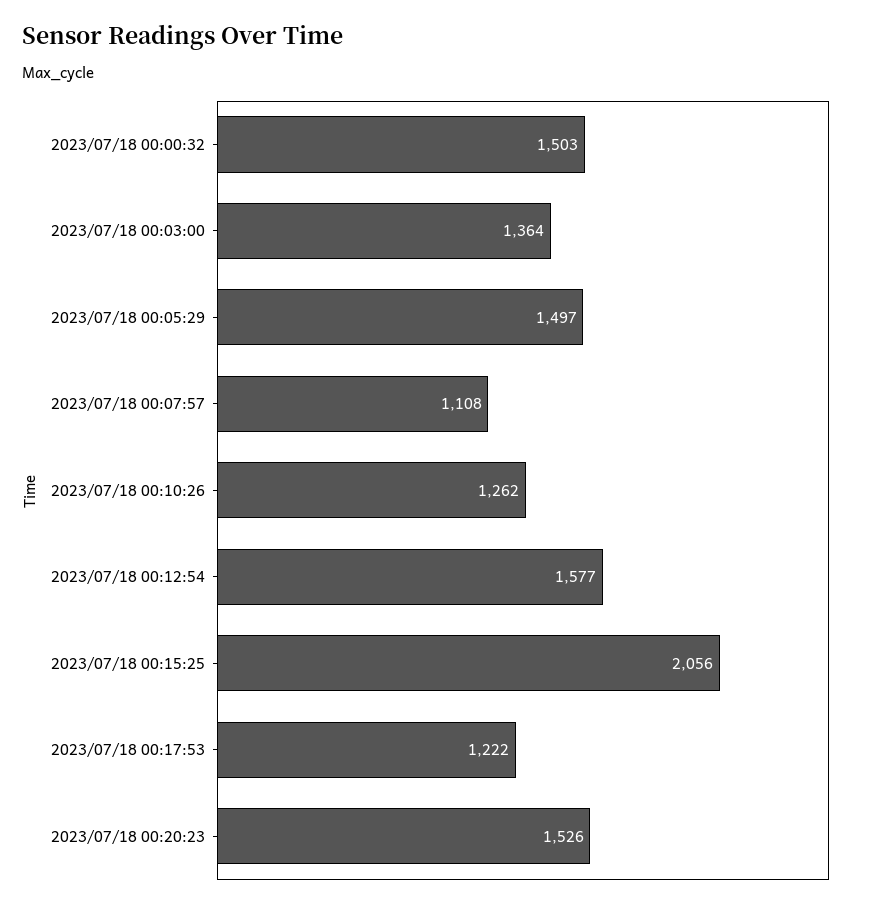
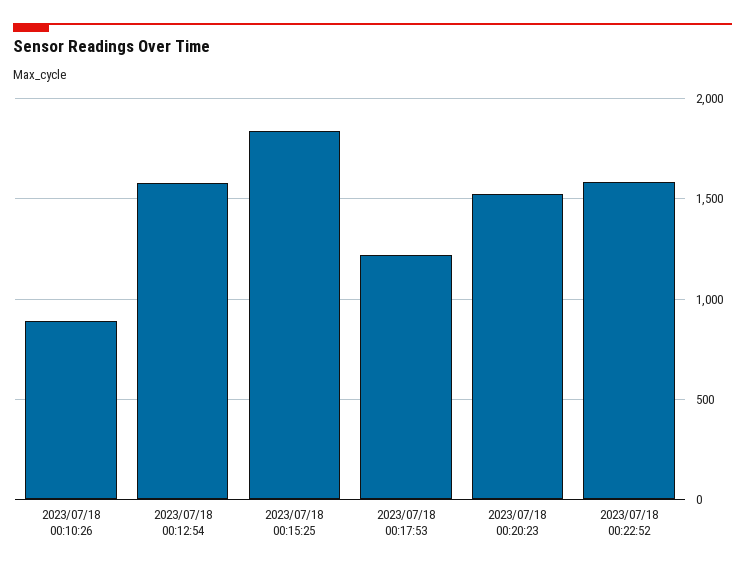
2023/07/18 00:00:32: 1503 -> none
2023/07/18 00:03:00: 1364 -> none
2023/07/18 00:05:29: 1497 -> none
2023/07/18 00:07:57: 1108 -> none
2023/07/18 00:10:26: 1262 -> 900
2023/07/18 00:15:25: 2056 -> 1850
2023/07/18 00:22:52: none -> 1600

